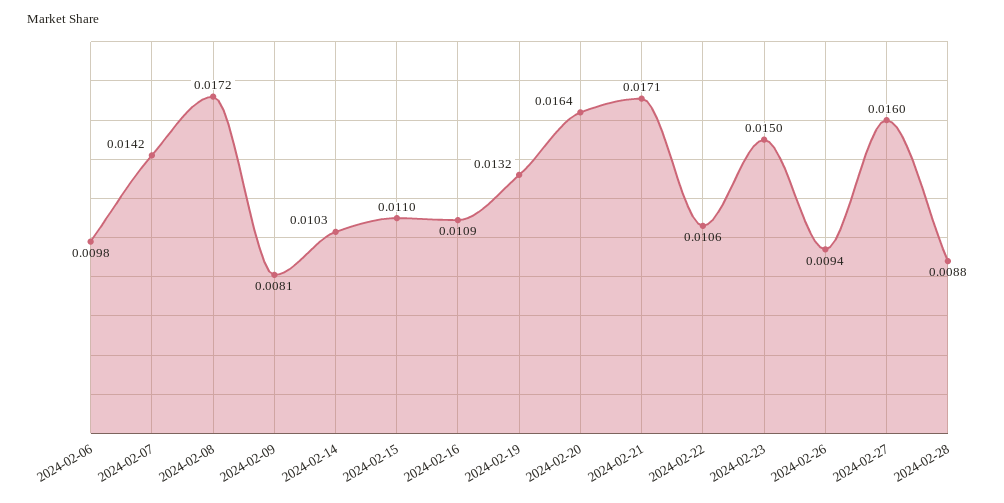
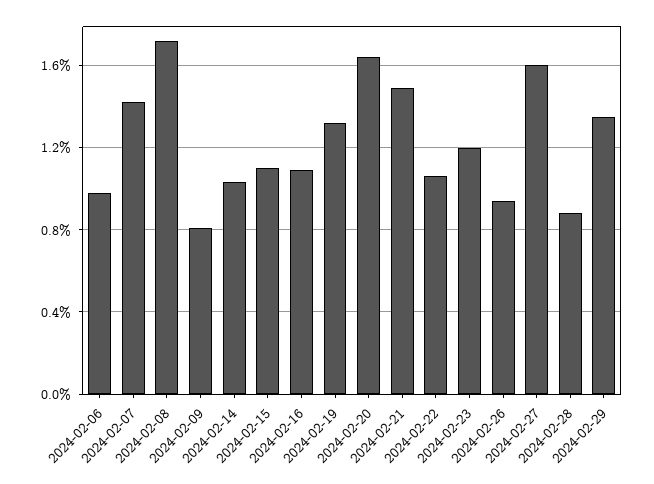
2024-02-21: 0.0171 -> 0.015
2024-02-23: 0.015 -> 0.012
2024-02-29: none -> 0.0135

